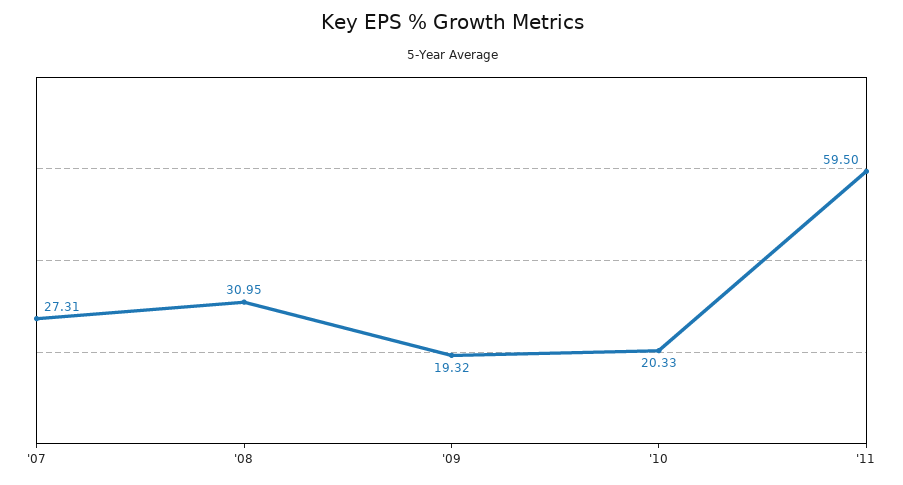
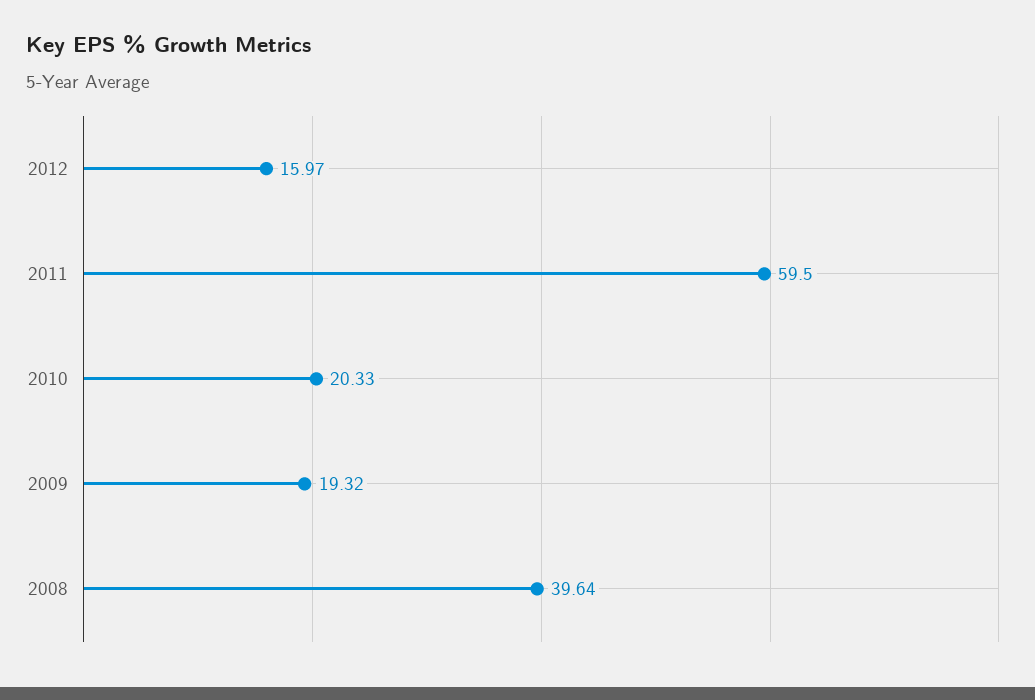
'07: 27.31 -> none
'08: 30.95 -> 39.64
2012: none -> 15.97

